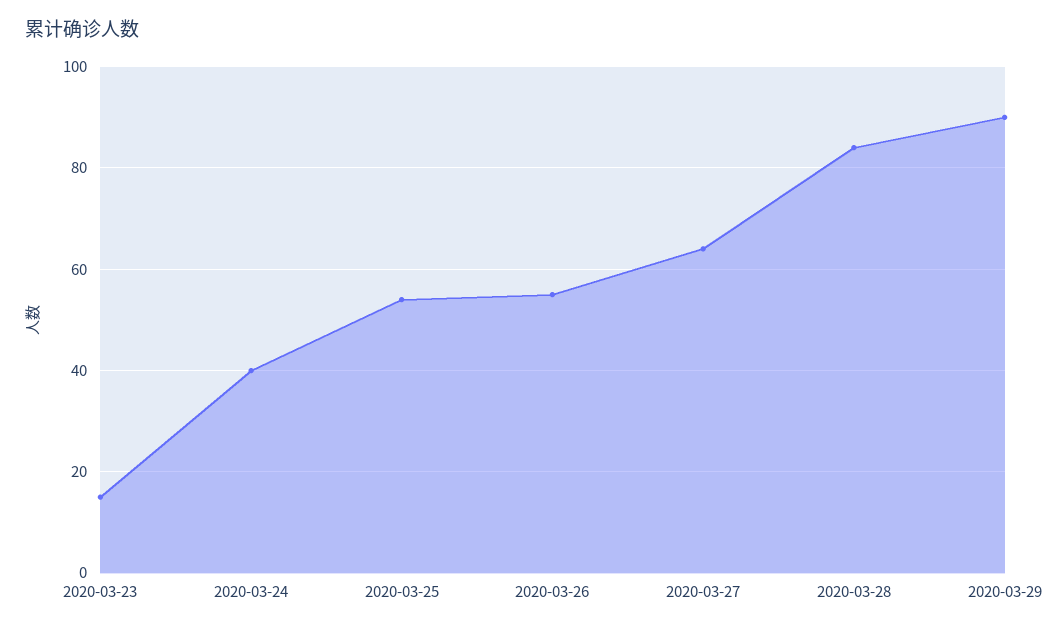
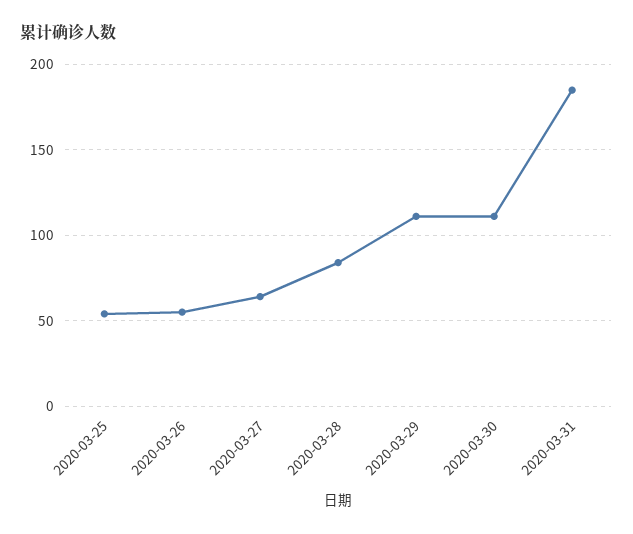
2020-03-23: 15 -> none
2020-03-24: 40 -> none
2020-03-29: 90 -> 110
2020-03-30: none -> 110
2020-03-31: none -> 185

